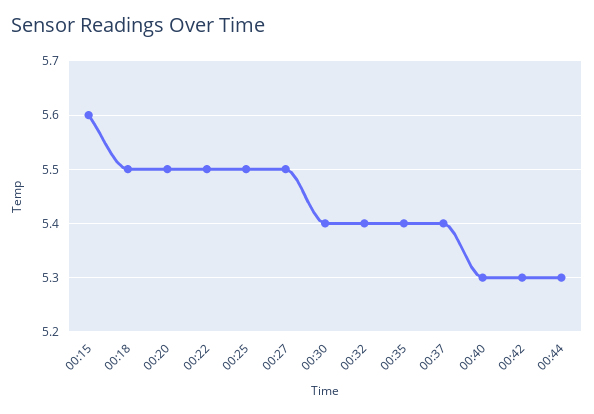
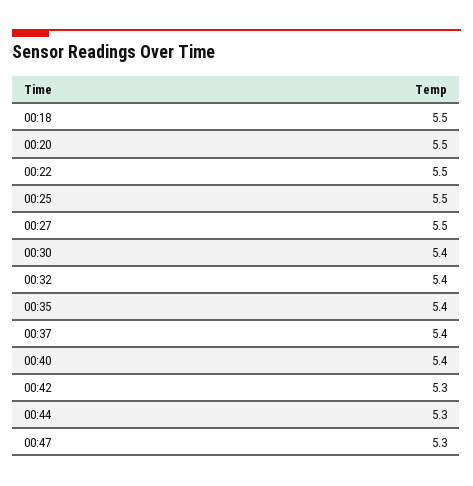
00:15: 5.6 -> none
00:40: 5.3 -> 5.4
00:47: none -> 5.3

